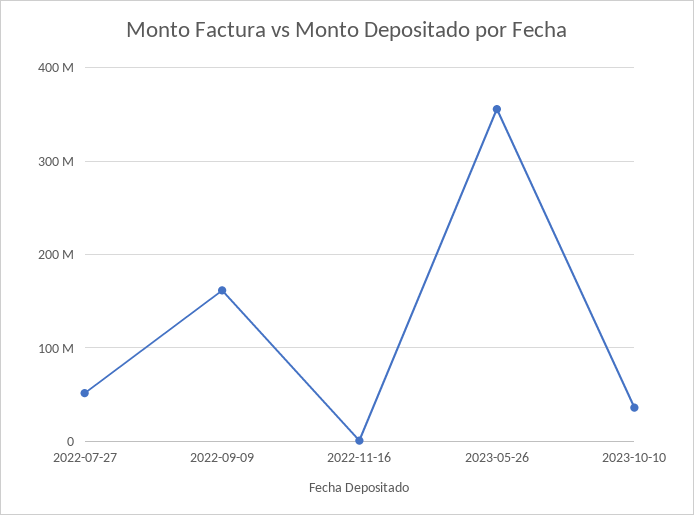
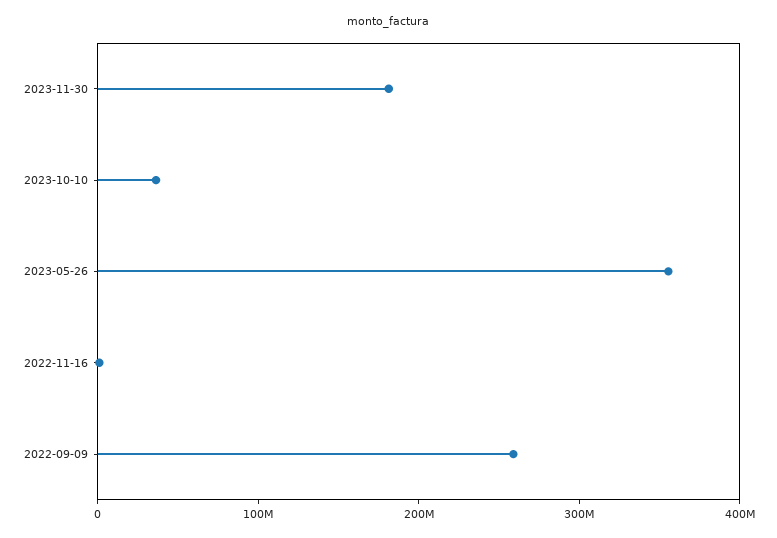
2022-07-27: 50000000 -> none
2022-09-09: 160000000 -> 260000000
2023-11-30: none -> 180000000

